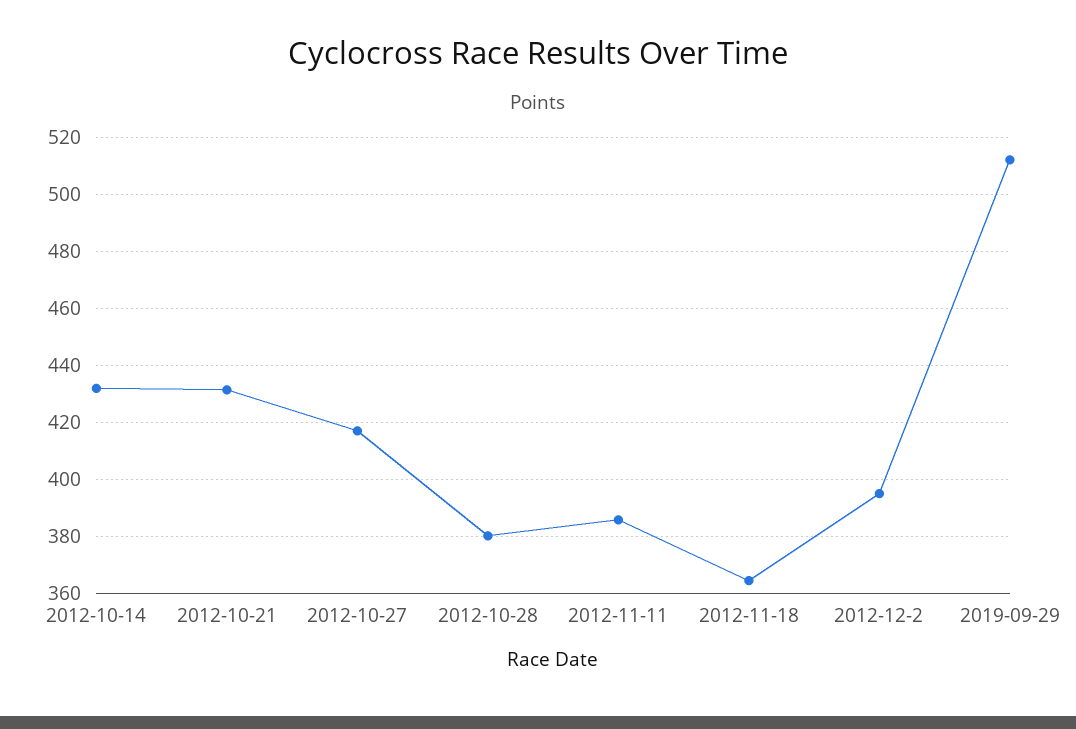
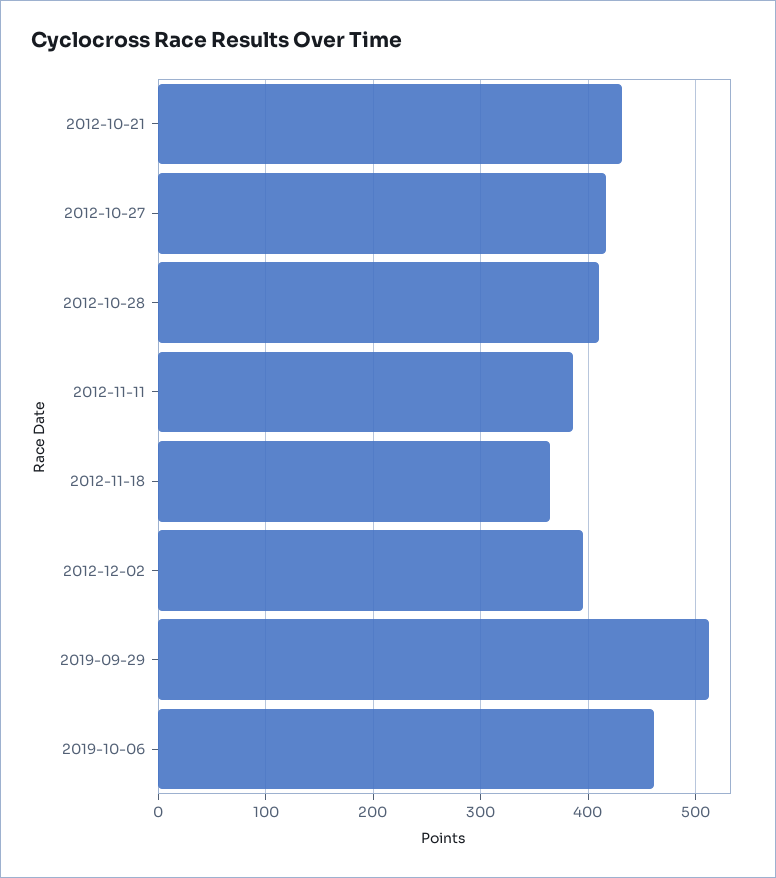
2012-10-14: 432.5 -> none
2012-10-28: 380 -> 410
2019-10-06: none -> 460

